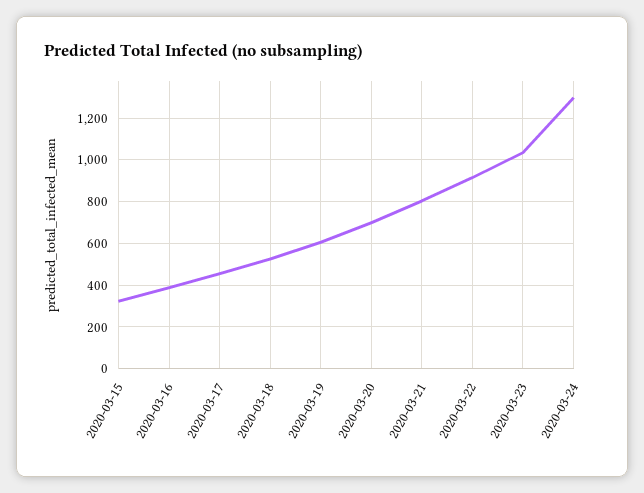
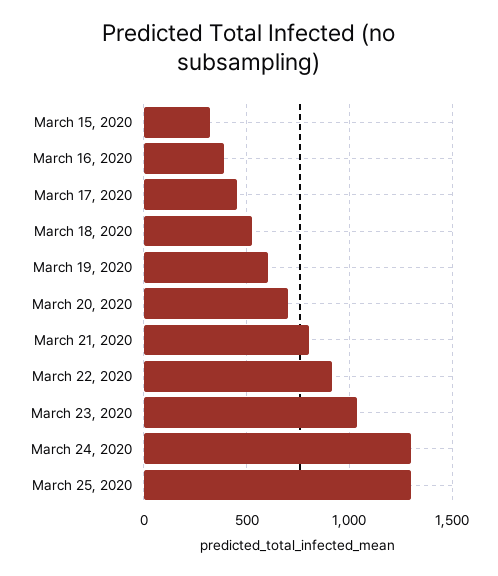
March 25, 2020: none -> 1300

